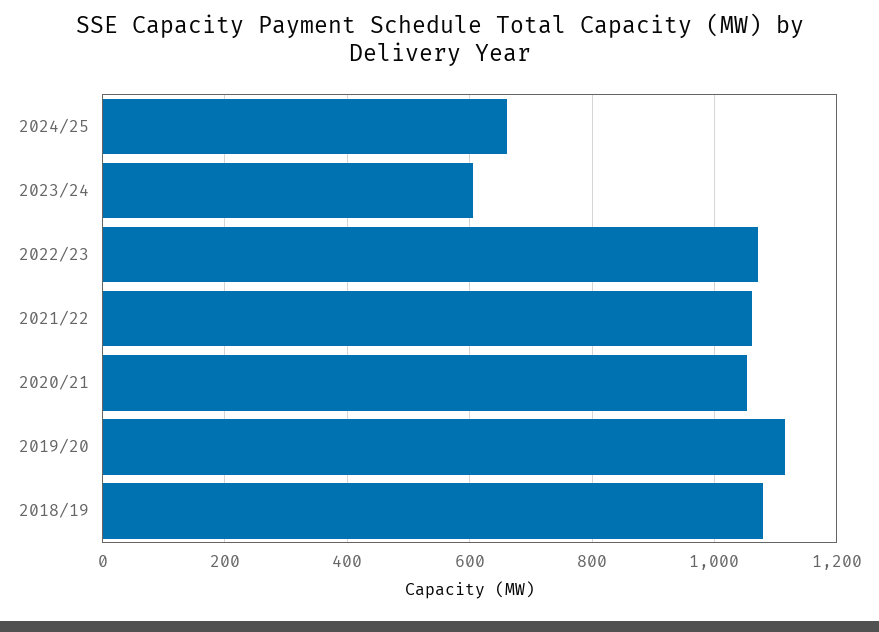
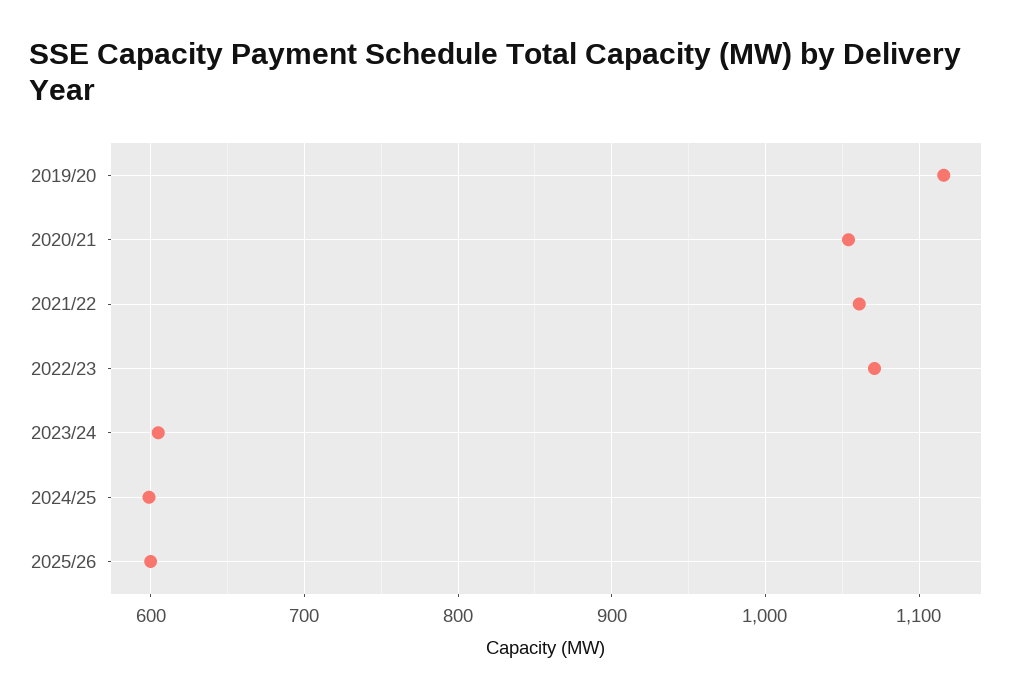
2024/25: 660 -> 600
2018/19: 1080 -> none
2025/26: none -> 600

